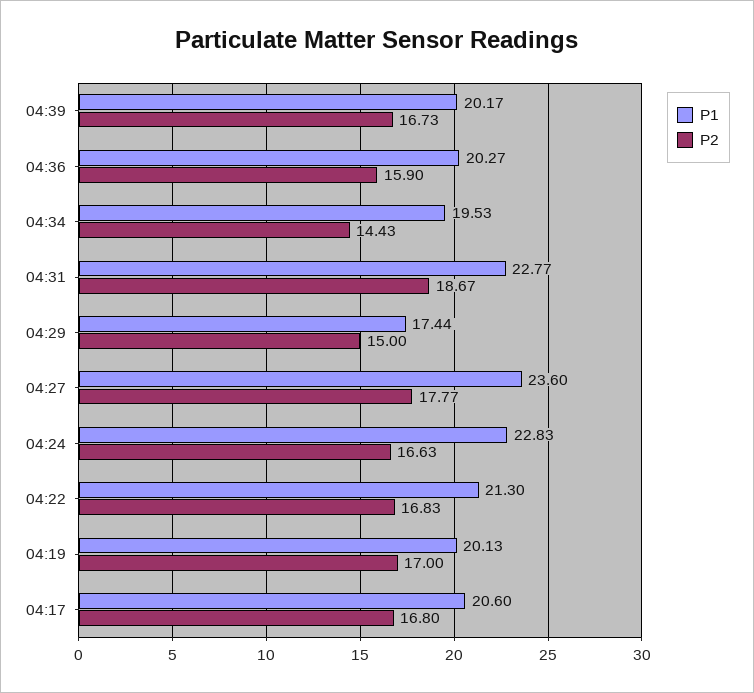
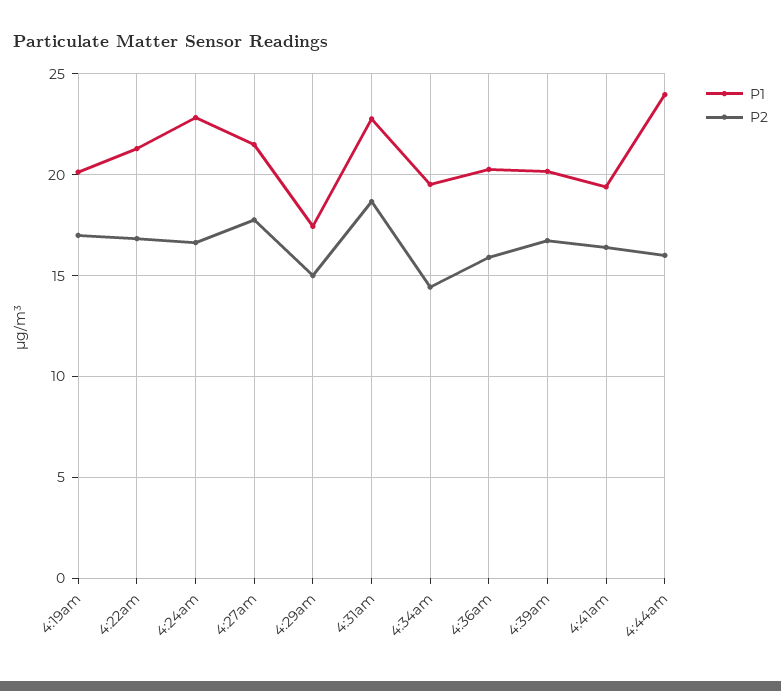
P1, 04:27: 23.6 -> 21.5
P1, 04:17: 20.6 -> none
P2, 04:17: 16.8 -> none
P1, 4:41am: none -> 19.5
P2, 4:41am: none -> 16.5
P1, 4:44am: none -> 24
P2, 4:44am: none -> 16

